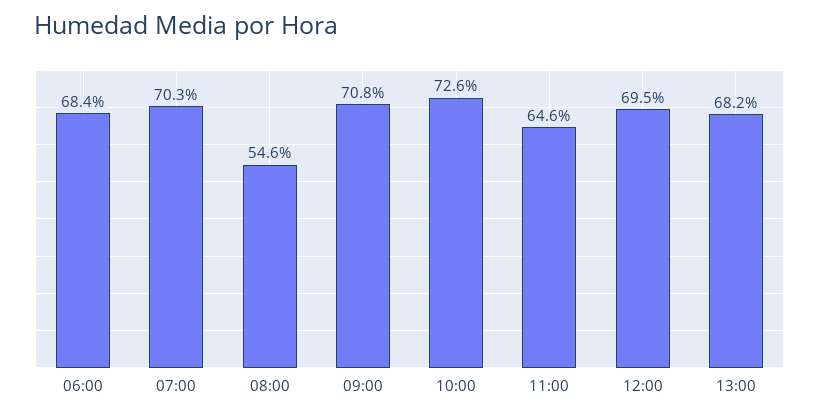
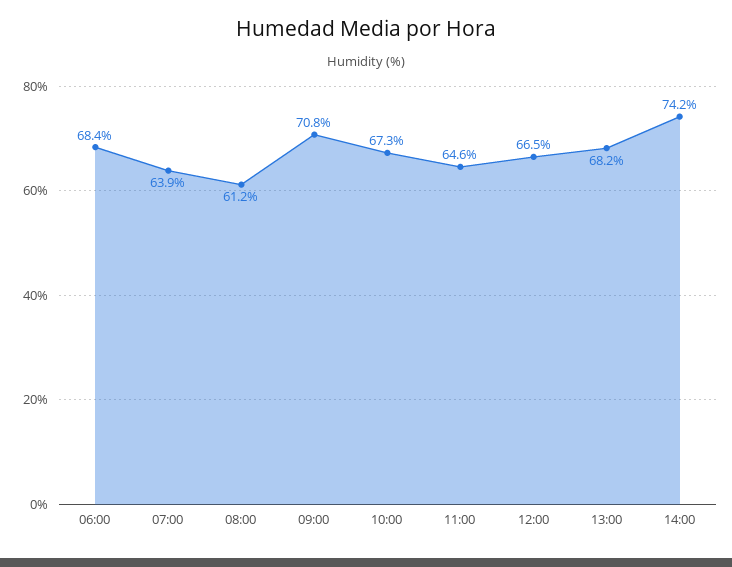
07:00: 70.3 -> 63.9
08:00: 54.6 -> 61.2
10:00: 72.6 -> 67.3
12:00: 69.5 -> 66.5
14:00: none -> 74.2

